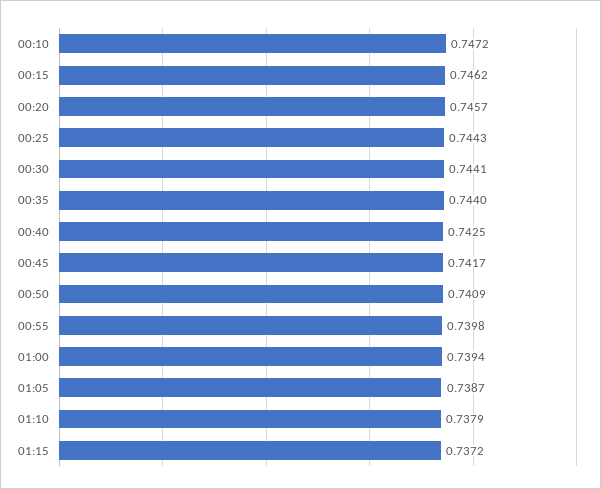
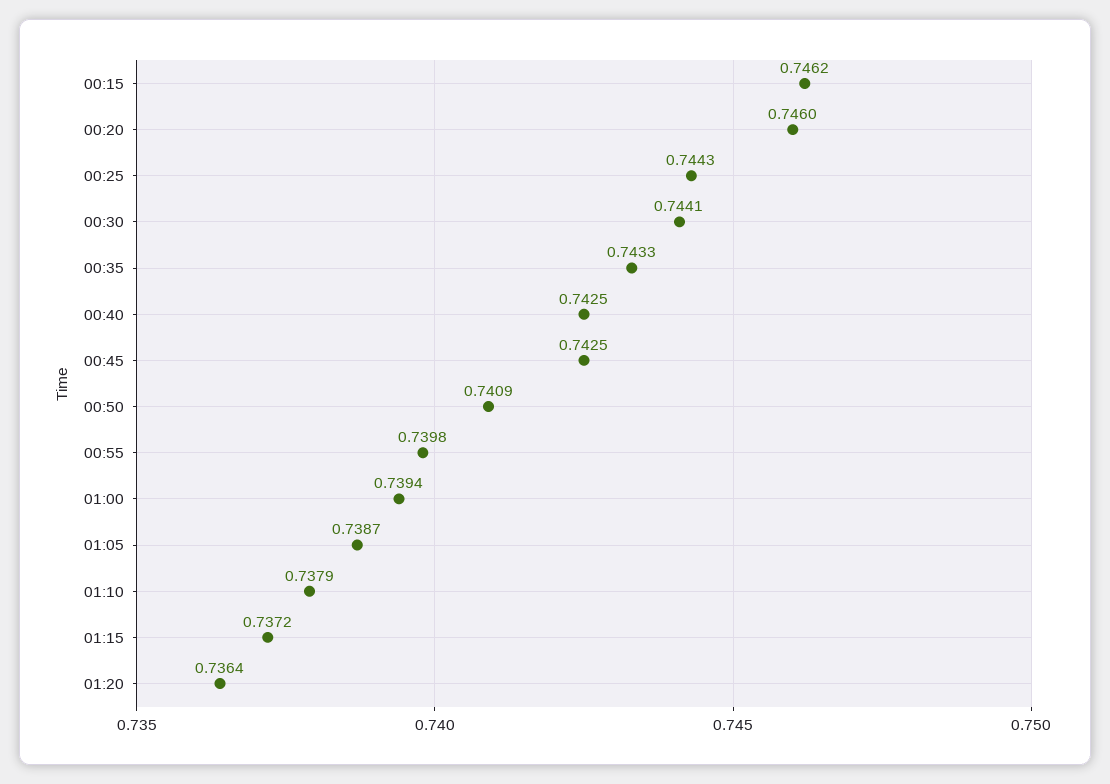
00:10: 0.7472 -> none
00:20: 0.7457 -> 0.746
00:35: 0.744 -> 0.7433
00:45: 0.7417 -> 0.7425
01:20: none -> 0.7364

